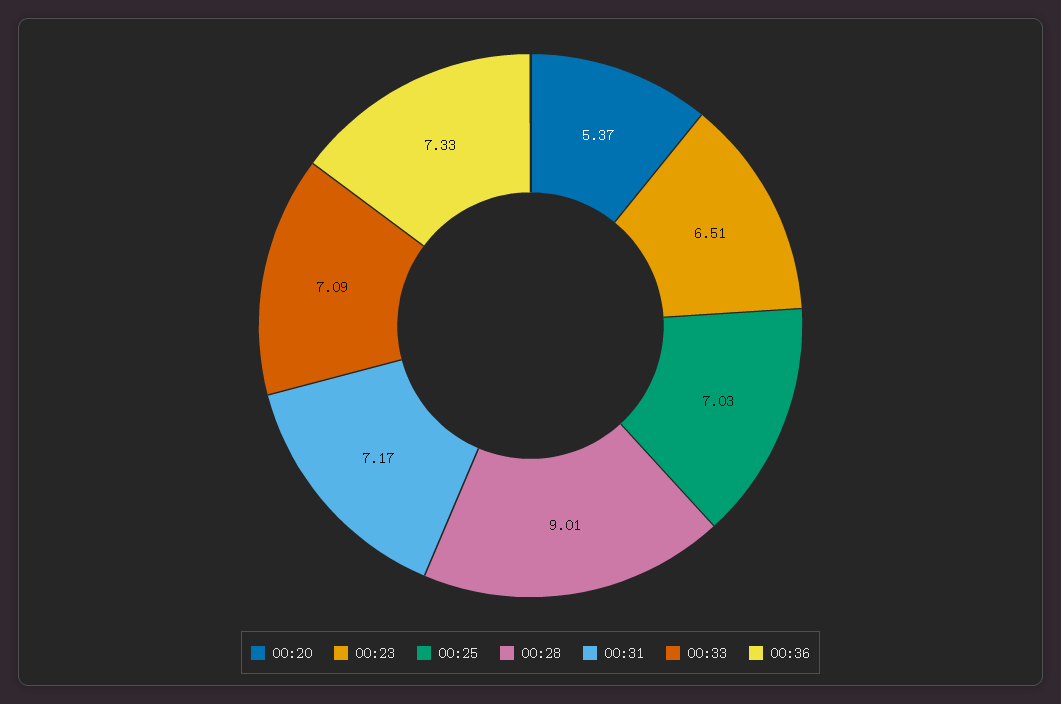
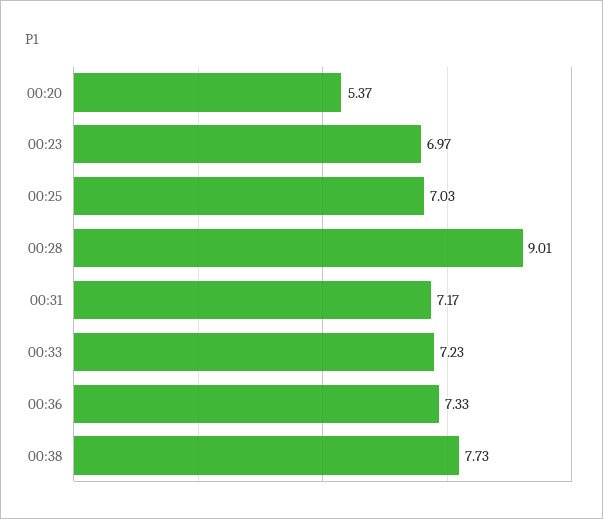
00:23: 6.51 -> 6.97
00:33: 7.09 -> 7.23
00:38: none -> 7.73

